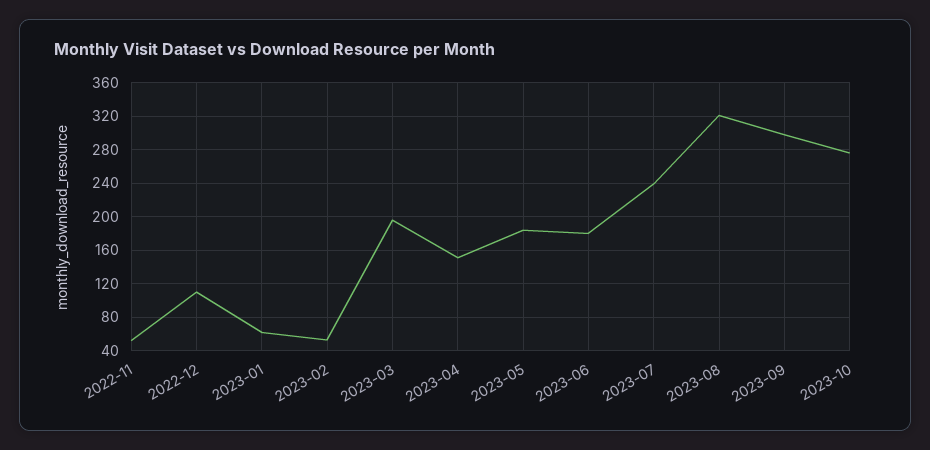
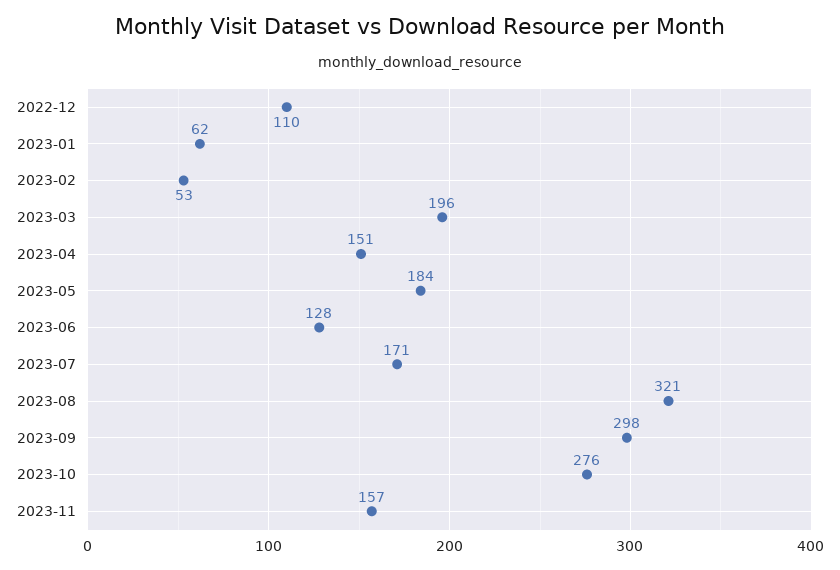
2022-11: 50 -> none
2023-06: 180 -> 128
2023-07: 240 -> 171
2023-11: none -> 157

